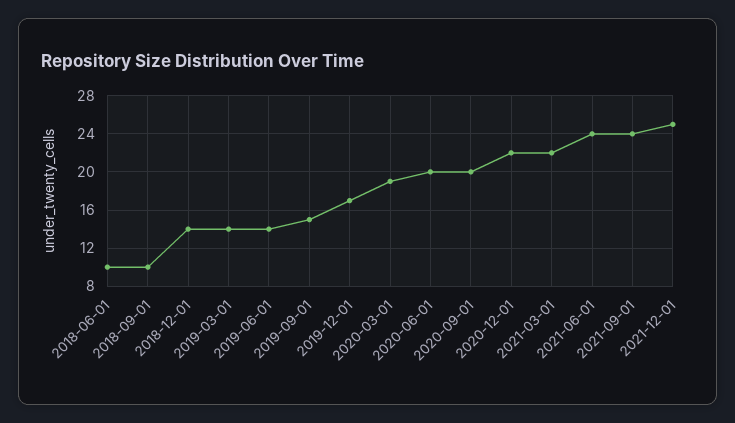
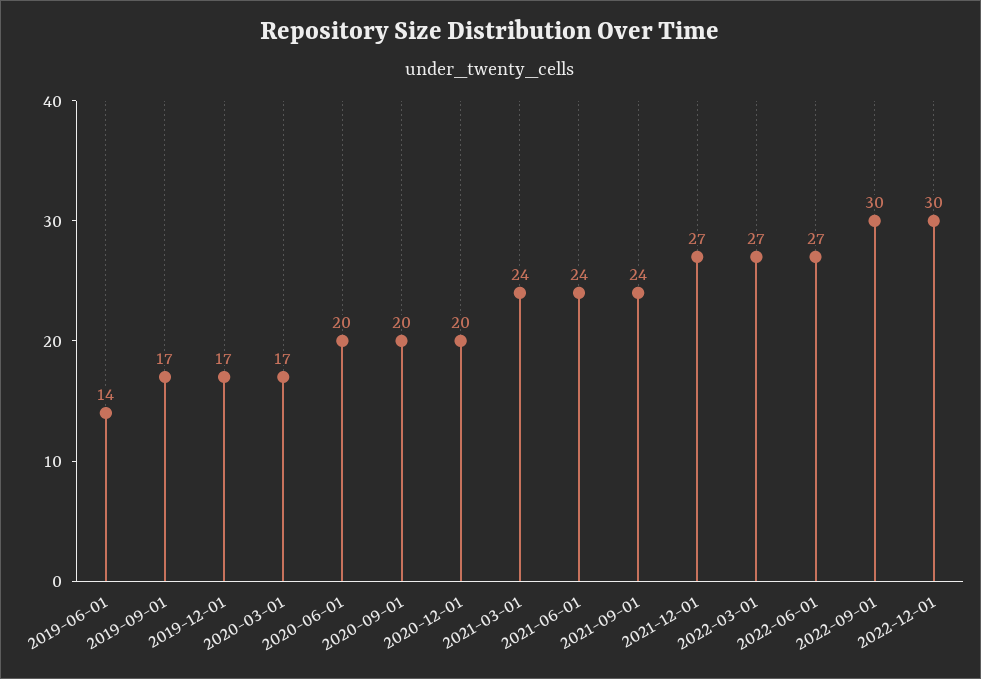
2018-06-01: 10 -> none
2018-09-01: 10 -> none
2018-12-01: 14 -> none
2019-03-01: 14 -> none
2019-09-01: 15 -> 17
2020-03-01: 19 -> 17
2020-12-01: 22 -> 20
2021-03-01: 22 -> 24
2021-12-01: 25 -> 27
2022-03-01: none -> 27
2022-06-01: none -> 27
2022-09-01: none -> 30
2022-12-01: none -> 30

